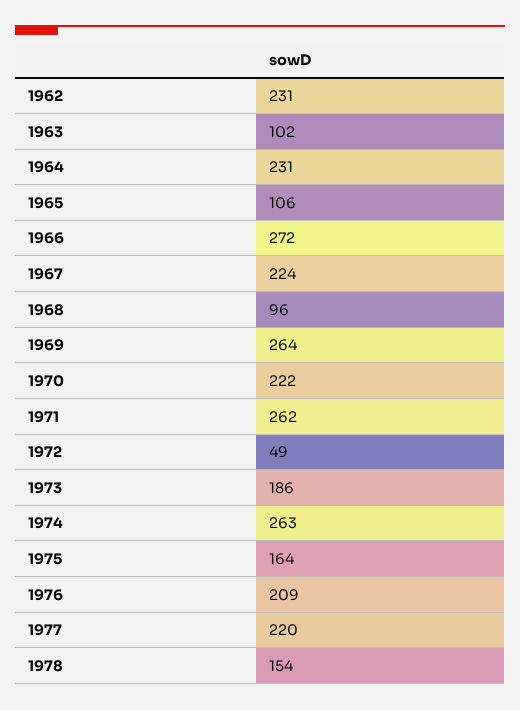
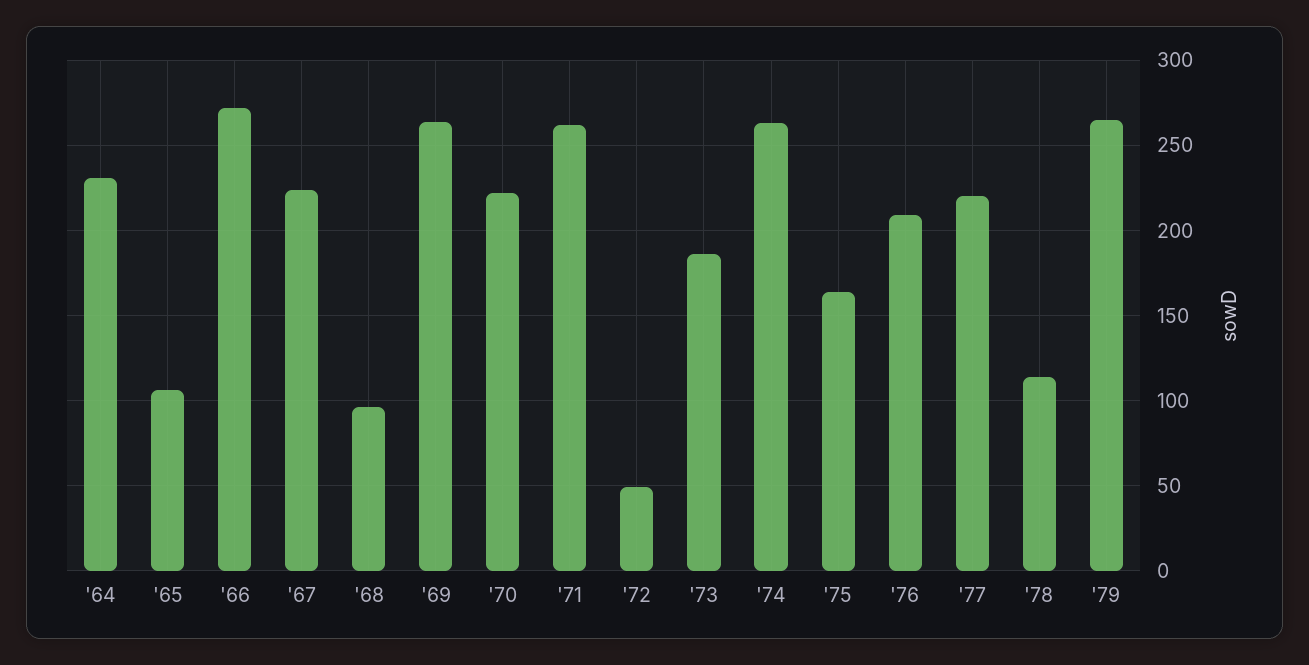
1962: 231 -> none
1963: 102 -> none
1978: 154 -> 115
'79: none -> 265

